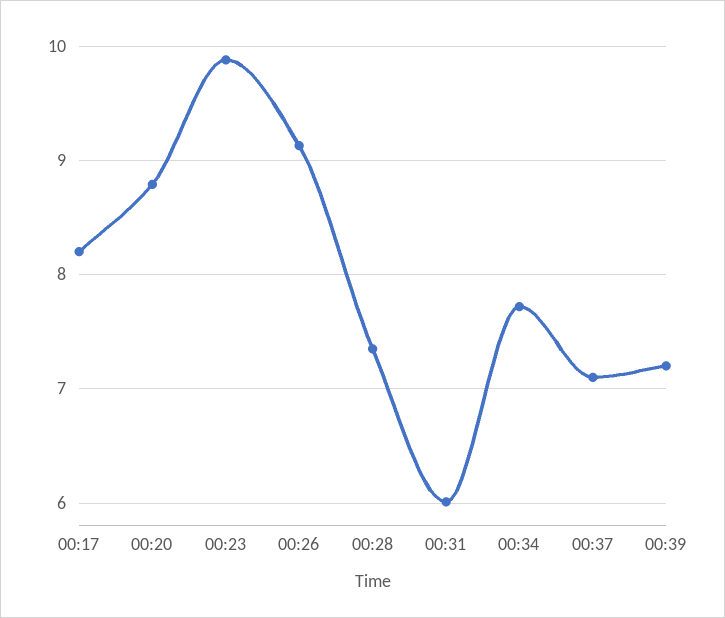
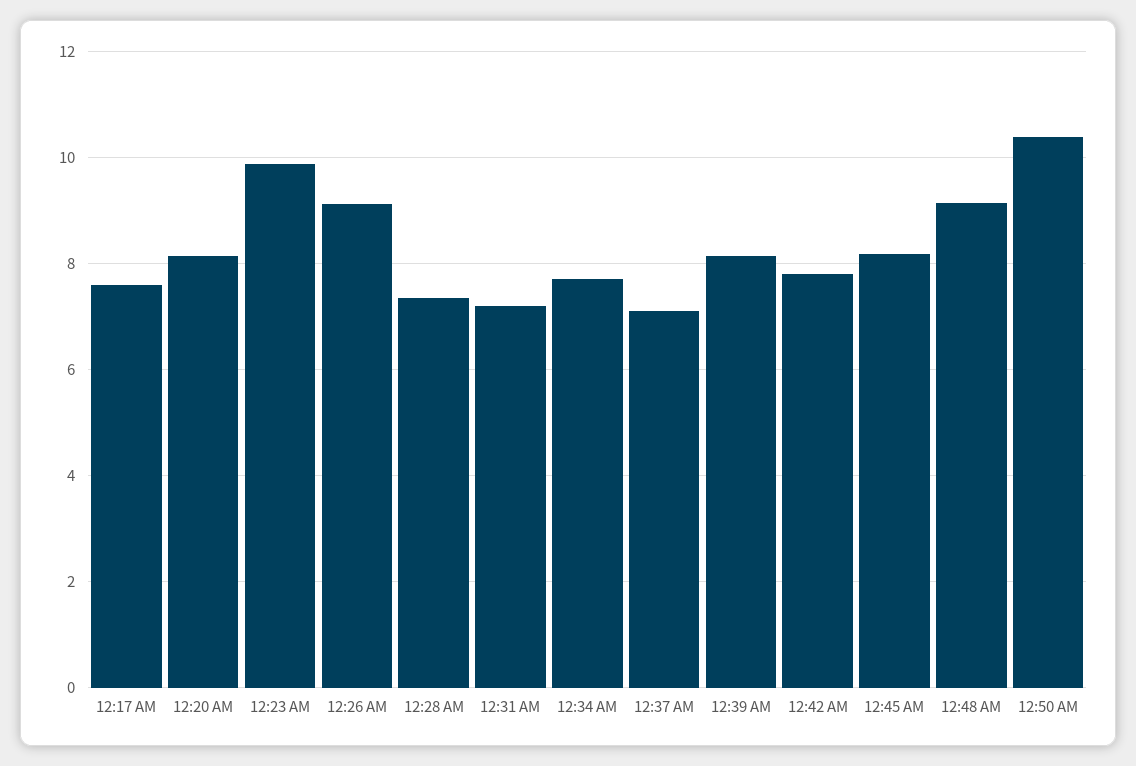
00:17: 8.2 -> 7.6
00:20: 8.8 -> 8.2
00:31: 6 -> 7.2
00:39: 7.2 -> 8.2
12:42 AM: none -> 7.8
12:45 AM: none -> 8.2
12:48 AM: none -> 9.2
12:50 AM: none -> 10.4

